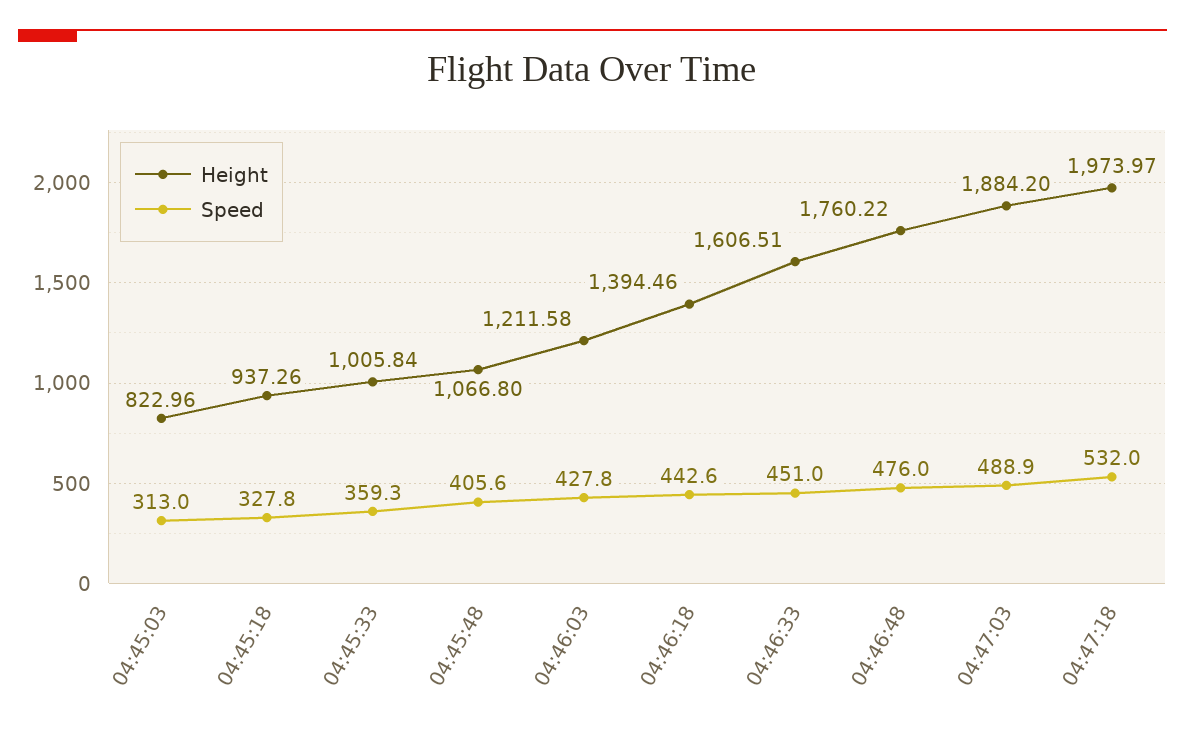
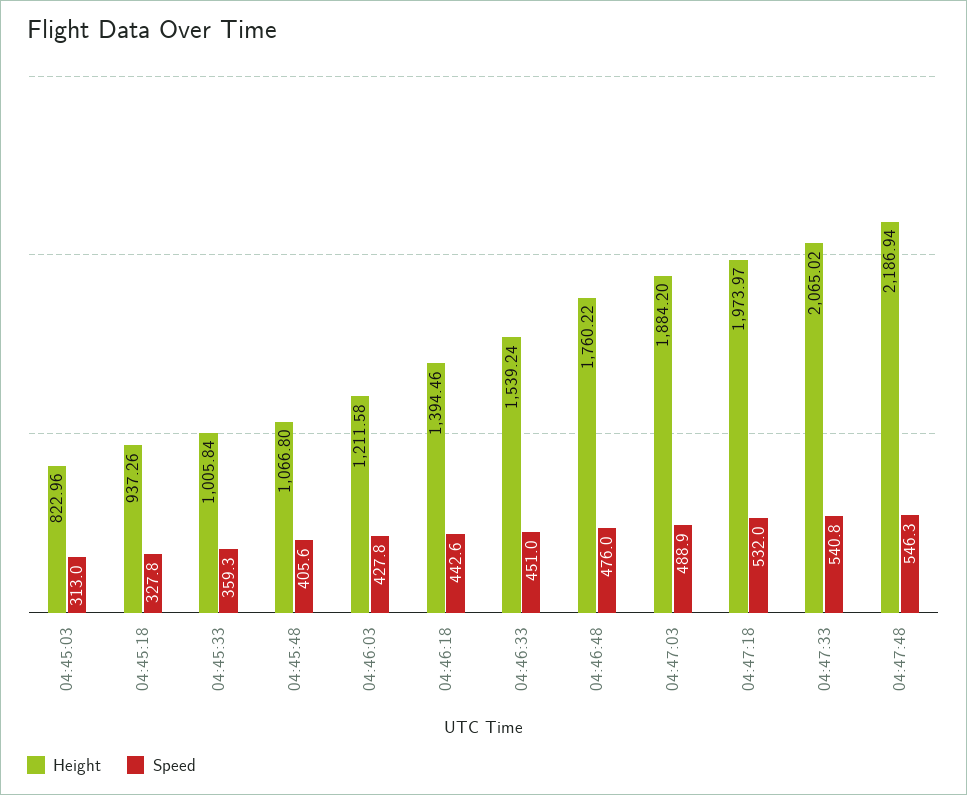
Height, 04:46:33: 1606.51 -> 1539.24
Height, 04:47:33: none -> 2065.02
Speed, 04:47:33: none -> 540.8
Height, 04:47:48: none -> 2186.94
Speed, 04:47:48: none -> 546.3

